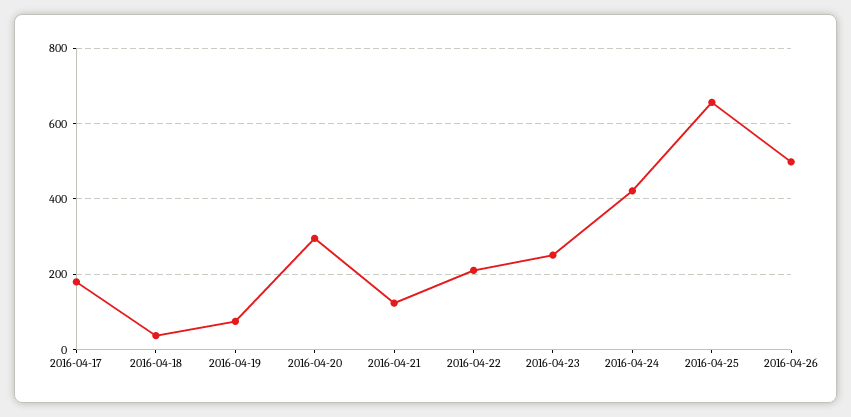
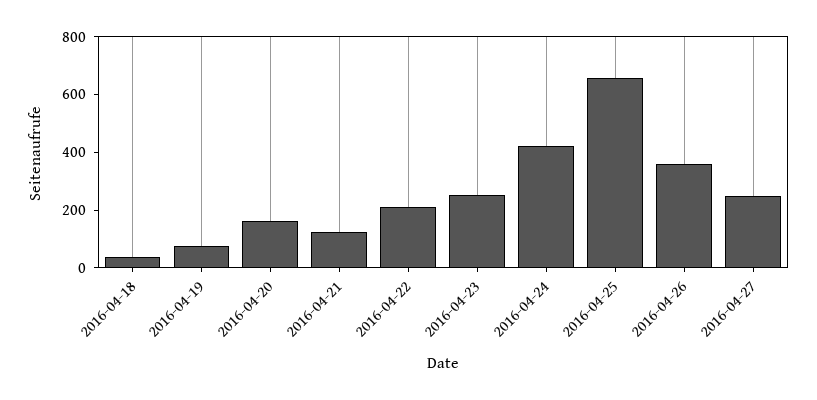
2016-04-17: 180 -> none
2016-04-20: 300 -> 150
2016-04-26: 500 -> 350
2016-04-27: none -> 250

